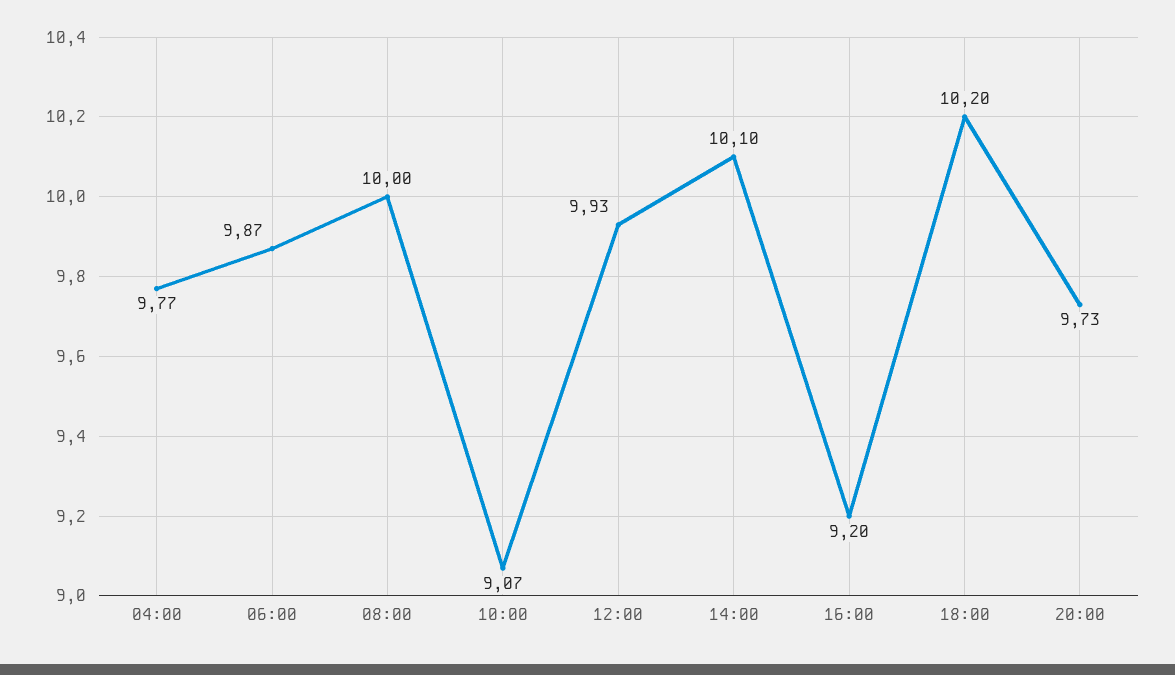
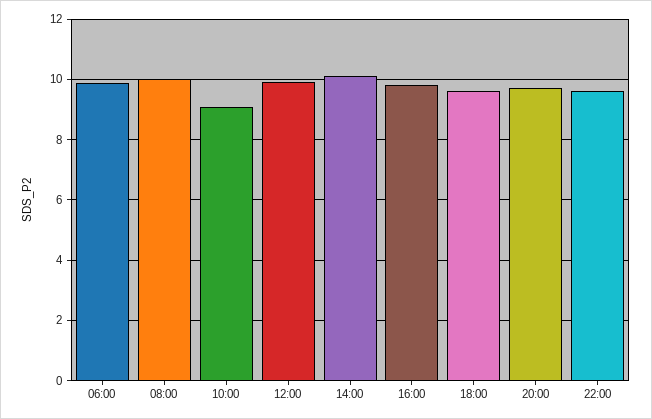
04:00: 9.77 -> none
16:00: 9.2 -> 9.8
18:00: 10.2 -> 9.6
22:00: none -> 9.6

